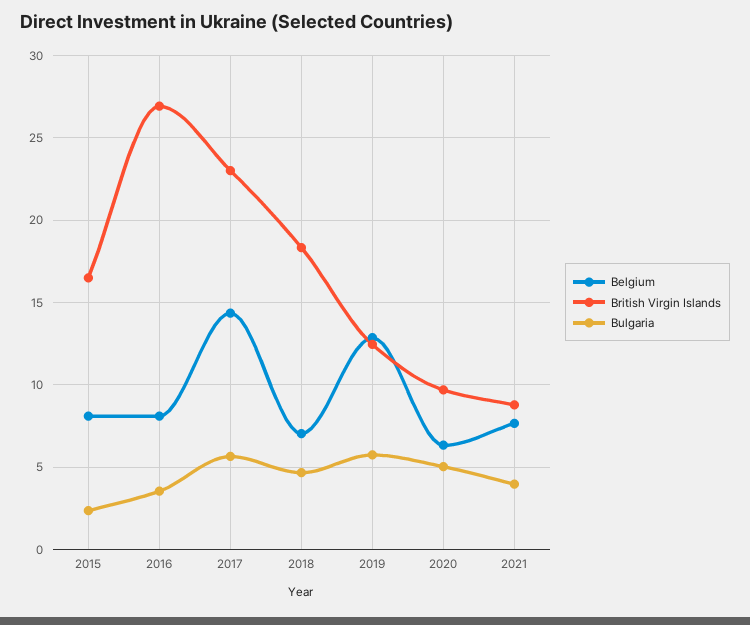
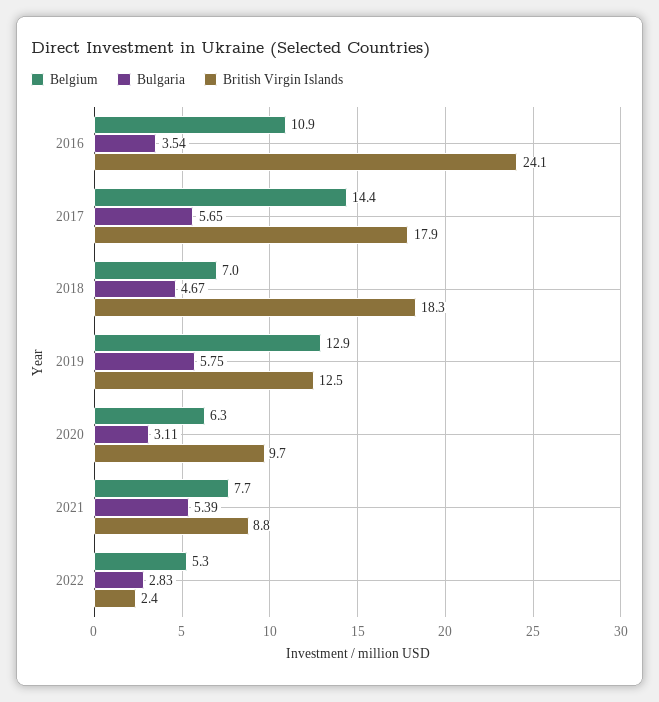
Belgium, 2015: 8 -> none
British Virgin Islands, 2015: 16.5 -> none
Bulgaria, 2015: 2.5 -> none
Belgium, 2016: 8 -> 10.9
British Virgin Islands, 2016: 27 -> 24.1
British Virgin Islands, 2017: 23 -> 17.9
Bulgaria, 2020: 5 -> 3.11
Bulgaria, 2021: 4 -> 5.39
Belgium, 2022: none -> 5.3
Bulgaria, 2022: none -> 2.83
British Virgin Islands, 2022: none -> 2.4

